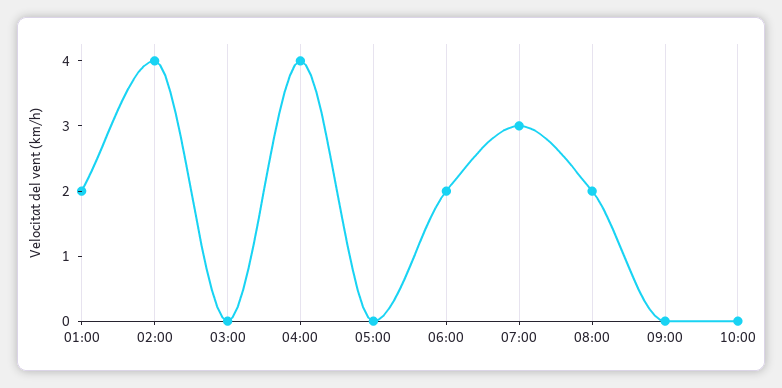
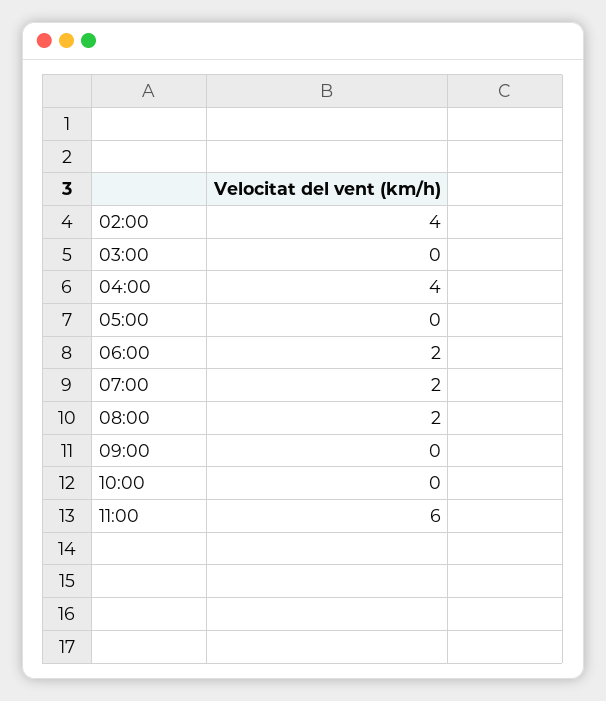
01:00: 2 -> none
07:00: 3 -> 2
11:00: none -> 6

